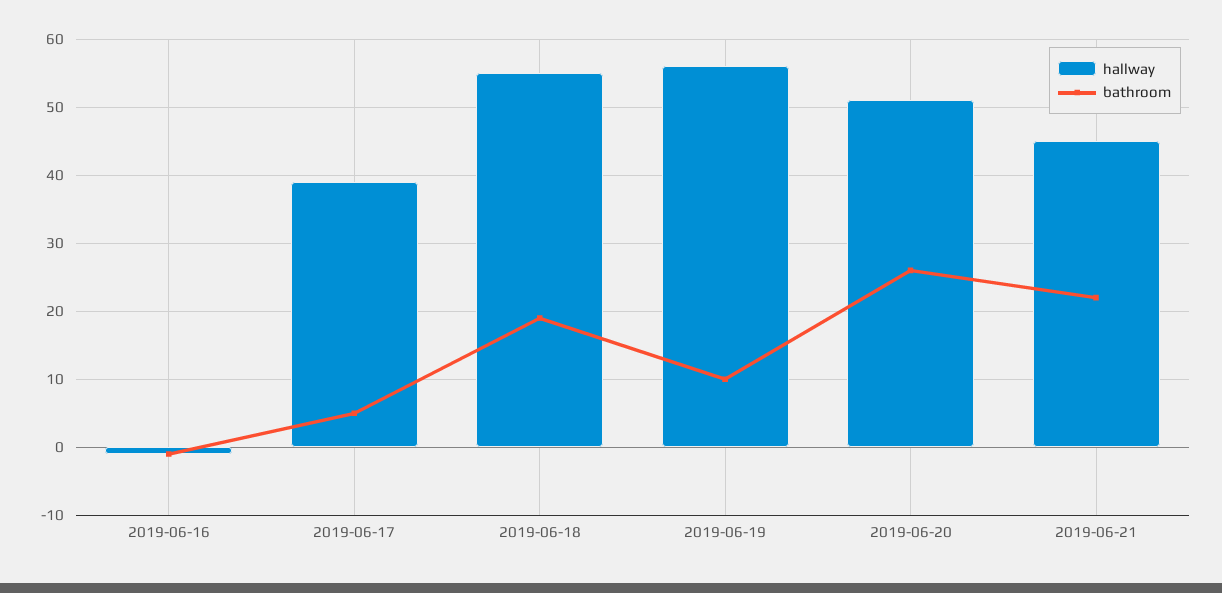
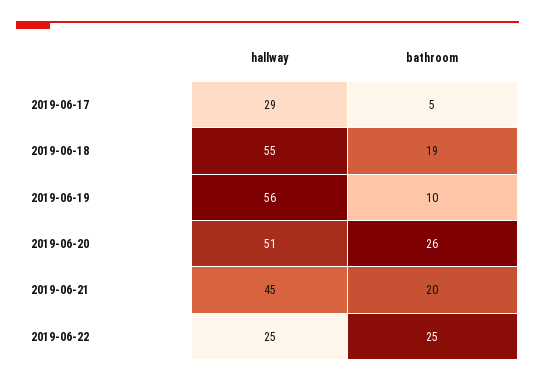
hallway, 2019-06-16: -1 -> none
bathroom, 2019-06-16: -1 -> none
hallway, 2019-06-17: 39 -> 29
bathroom, 2019-06-21: 22 -> 20
hallway, 2019-06-22: none -> 25
bathroom, 2019-06-22: none -> 25

